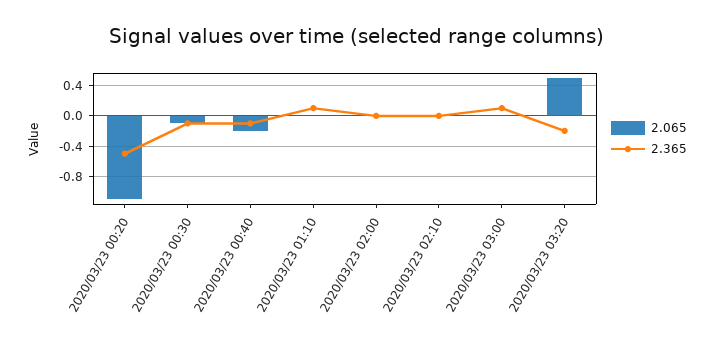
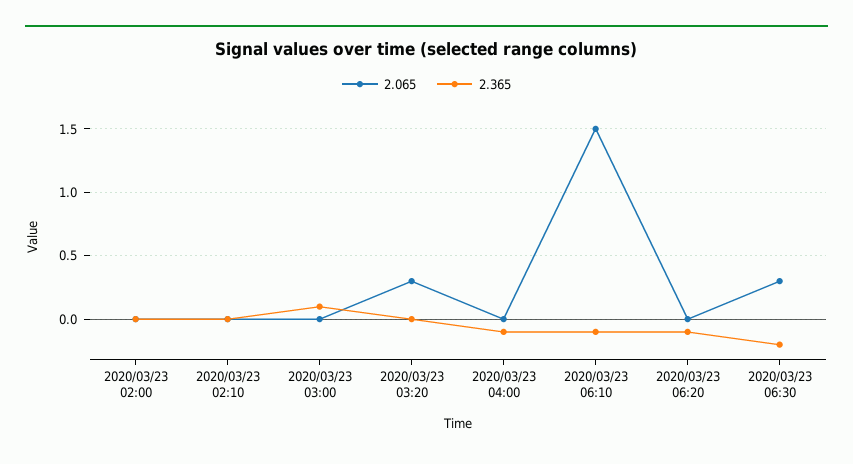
2.065, 2020/03/23 00:20: -1.1 -> none
2.365, 2020/03/23 00:20: -0.5 -> none
2.065, 2020/03/23 00:30: -0.1 -> none
2.365, 2020/03/23 00:30: -0.1 -> none
2.065, 2020/03/23 00:40: -0.2 -> none
2.365, 2020/03/23 00:40: -0.1 -> none
2.065, 2020/03/23 01:10: 0 -> none
2.365, 2020/03/23 01:10: 0.1 -> none
2.065, 2020/03/23 03:20: 0.5 -> 0.3
2.365, 2020/03/23 03:20: -0.2 -> 0
2.065, 2020/03/23 04:00: none -> 0
2.365, 2020/03/23 04:00: none -> -0.1
2.065, 2020/03/23 06:10: none -> 1.5
2.365, 2020/03/23 06:10: none -> -0.1
2.065, 2020/03/23 06:20: none -> 0
2.365, 2020/03/23 06:20: none -> -0.1
2.065, 2020/03/23 06:30: none -> 0.3
2.365, 2020/03/23 06:30: none -> -0.2

